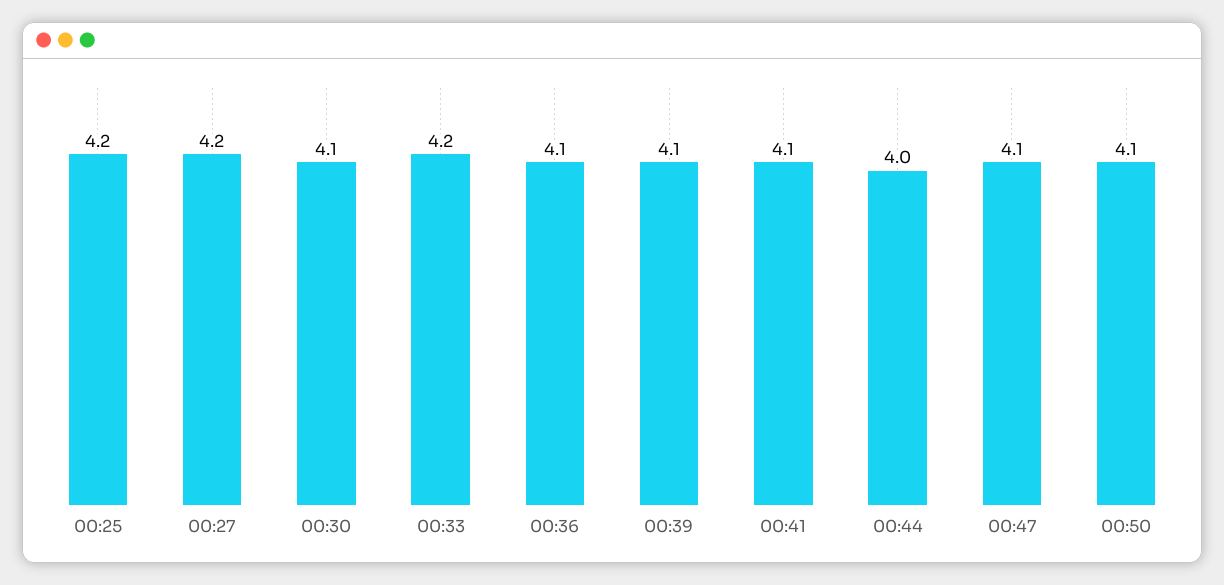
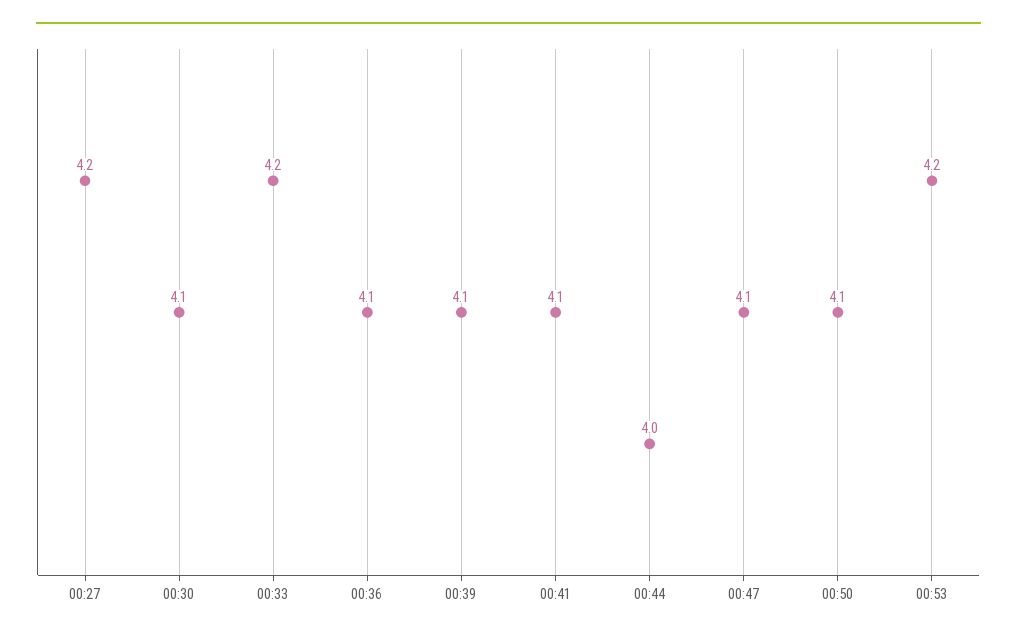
00:25: 4.2 -> none
00:53: none -> 4.2

